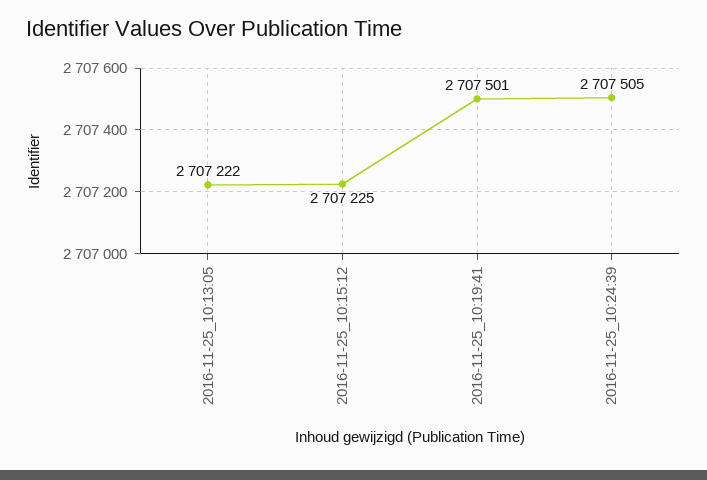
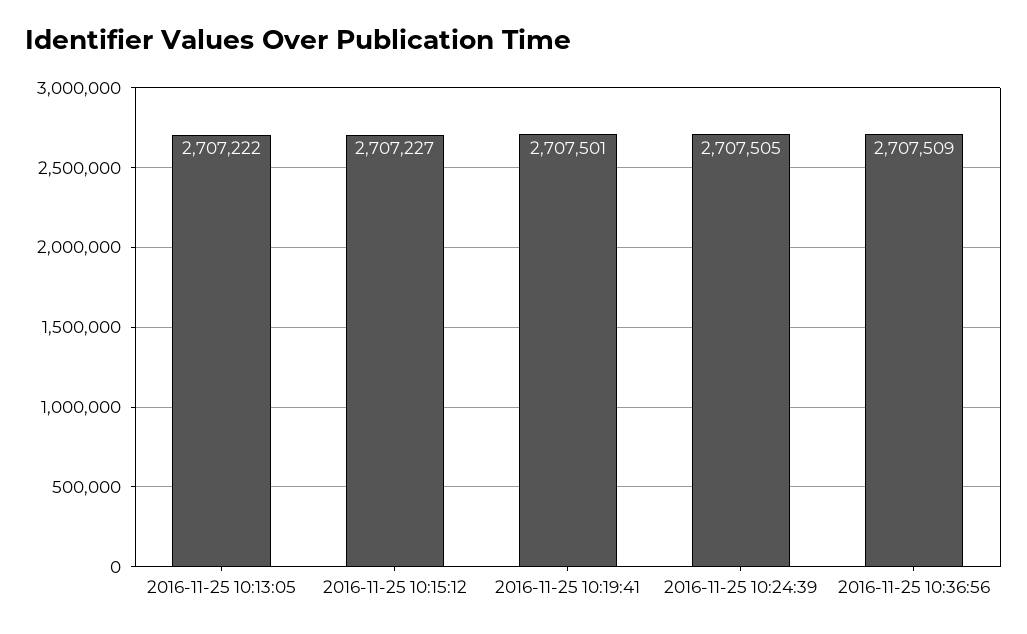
2016-11-25_10:15:12: 2707225 -> 2707227
2016-11-25 10:36:56: none -> 2707509

